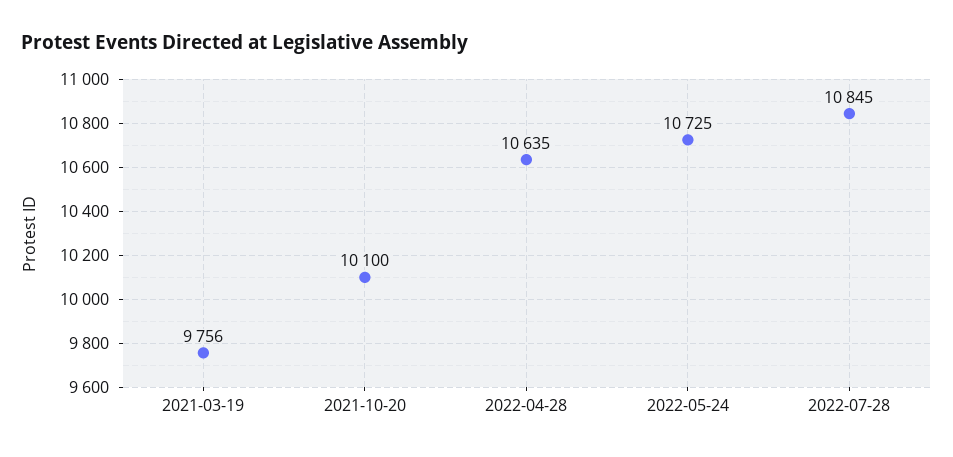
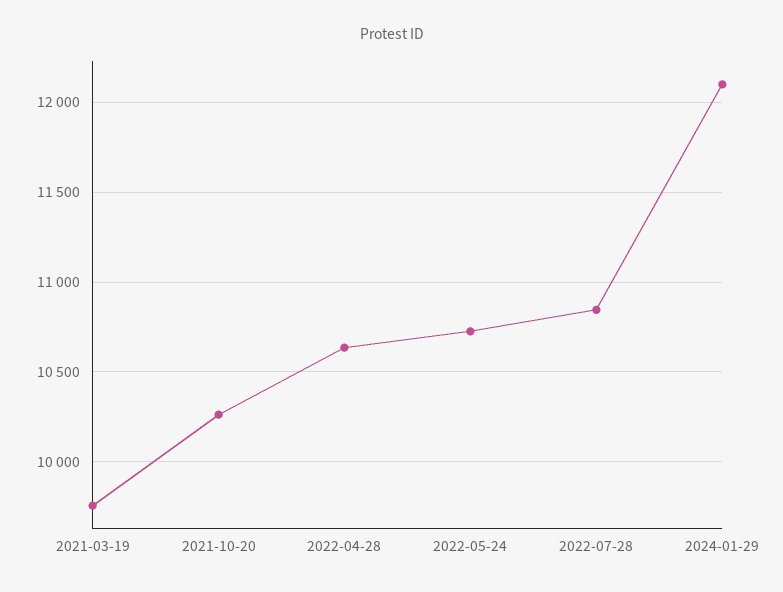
2021-10-20: 10100 -> 10250
2024-01-29: none -> 12100

